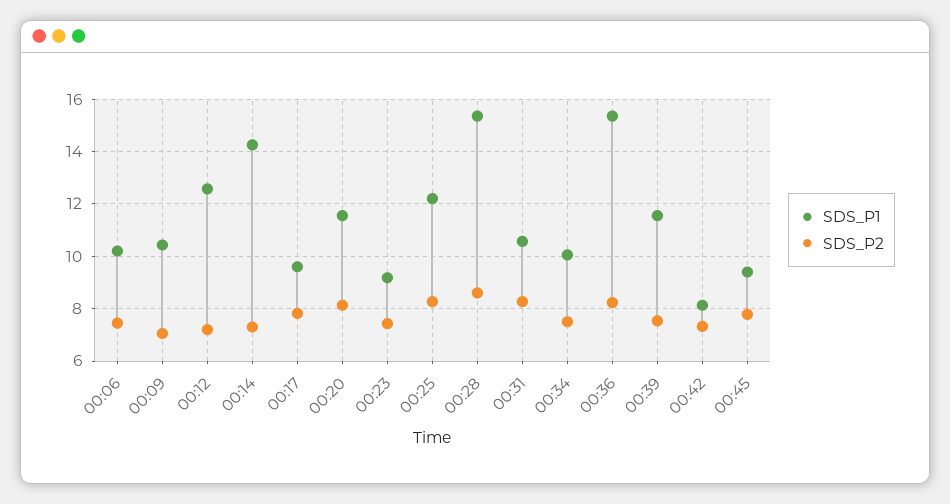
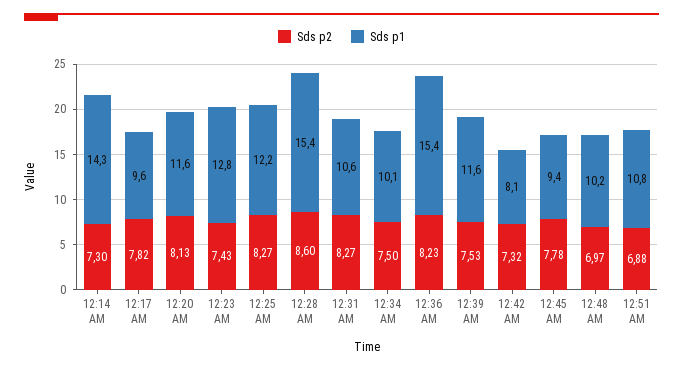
SDS_P1, 00:06: 10.25 -> none
SDS_P2, 00:06: 7.5 -> none
SDS_P1, 00:09: 10.5 -> none
SDS_P2, 00:09: 7 -> none
SDS_P1, 00:12: 12.5 -> none
SDS_P2, 00:12: 7.25 -> none
SDS_P1, 00:23: 9.25 -> 12.8
SDS_P2, 12:48 AM: none -> 6.97
SDS_P1, 12:48 AM: none -> 10.2
SDS_P2, 12:51 AM: none -> 6.88
SDS_P1, 12:51 AM: none -> 10.8

